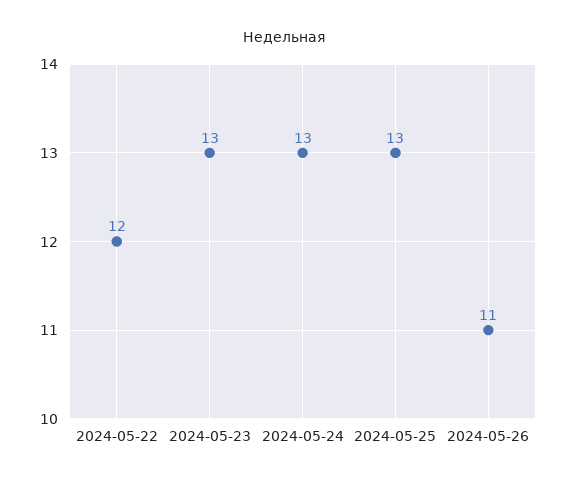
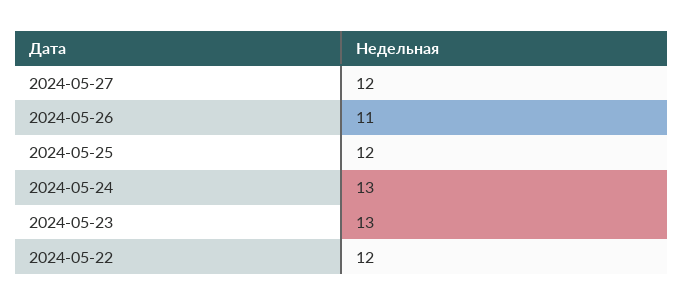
2024-05-25: 13 -> 12
2024-05-27: none -> 12

